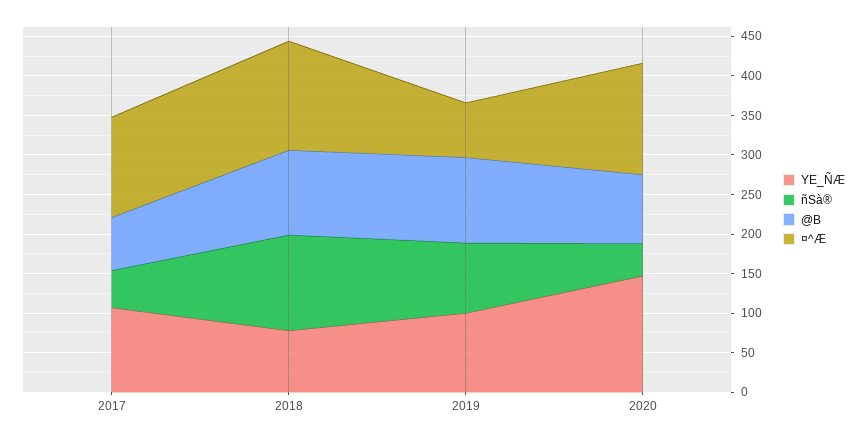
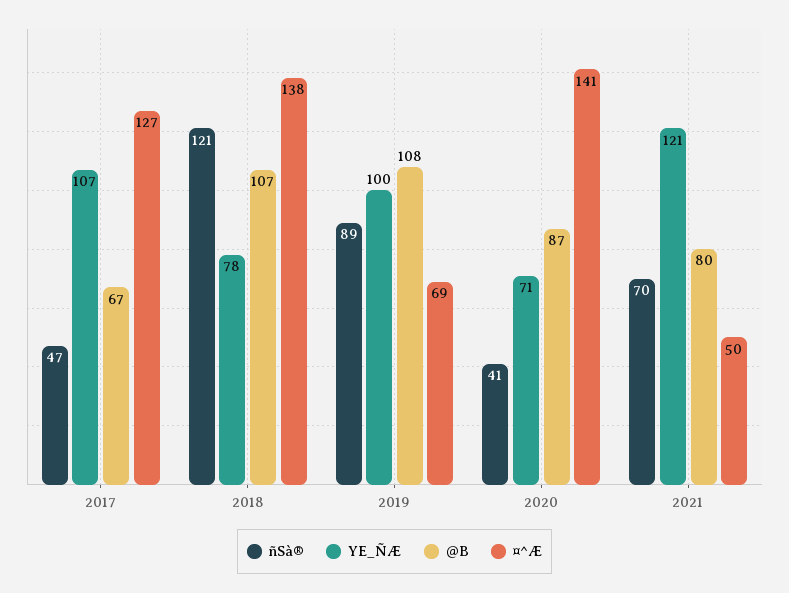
YE_ÑÆ, 2020: 150 -> 71
ñSà®, 2021: none -> 70
YE_ÑÆ, 2021: none -> 121
@B, 2021: none -> 80
¤^Æ, 2021: none -> 50

